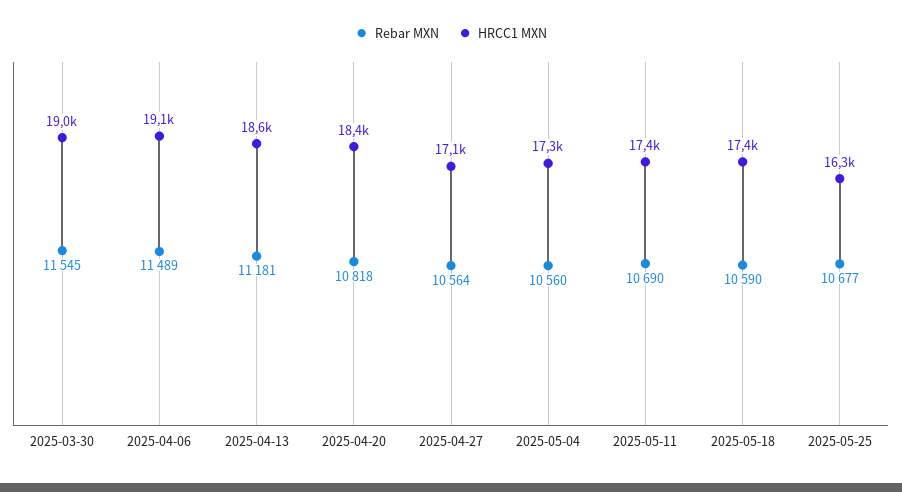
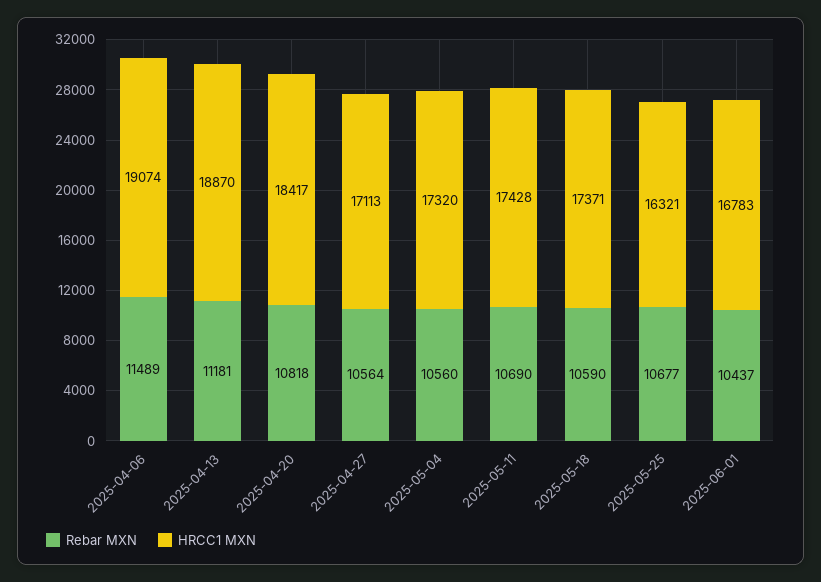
Rebar MXN, 2025-03-30: 11545 -> none
HRCC1 MXN, 2025-03-30: 19000 -> none
HRCC1 MXN, 2025-04-13: 18600 -> 18870
Rebar MXN, 2025-06-01: none -> 10437
HRCC1 MXN, 2025-06-01: none -> 16783

